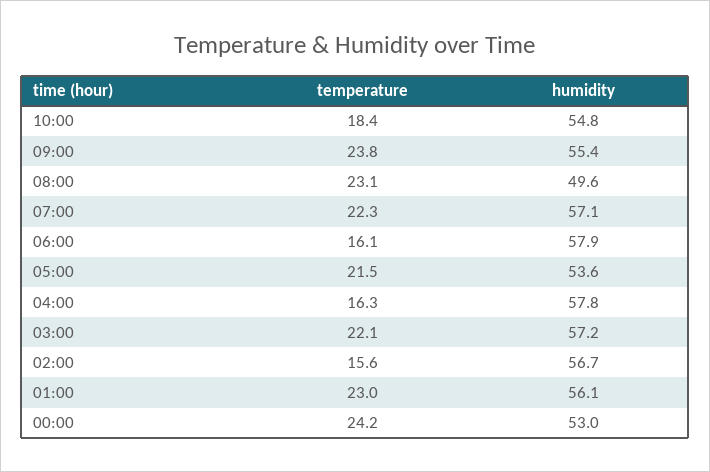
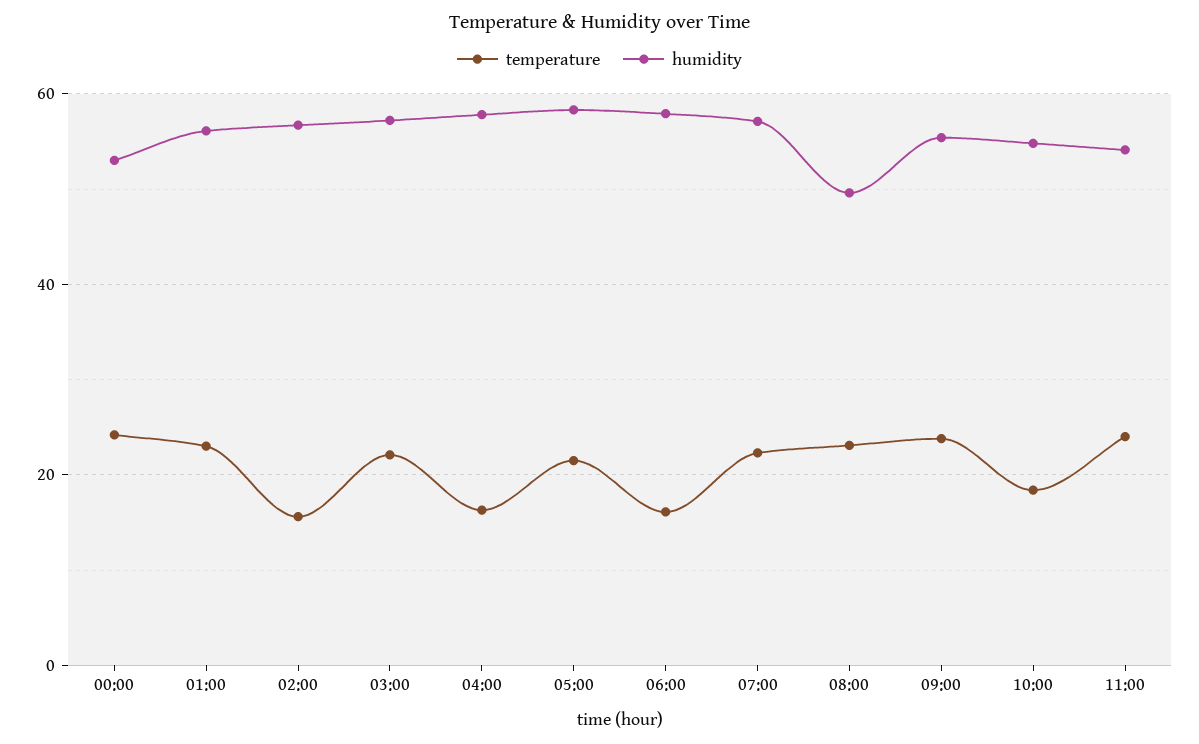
humidity, 05:00: 53.6 -> 58
temperature, 11:00: none -> 24
humidity, 11:00: none -> 54

